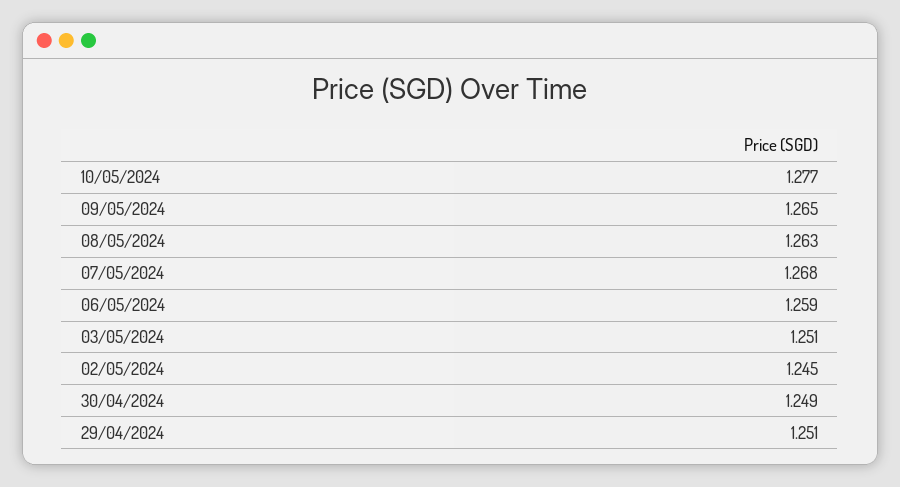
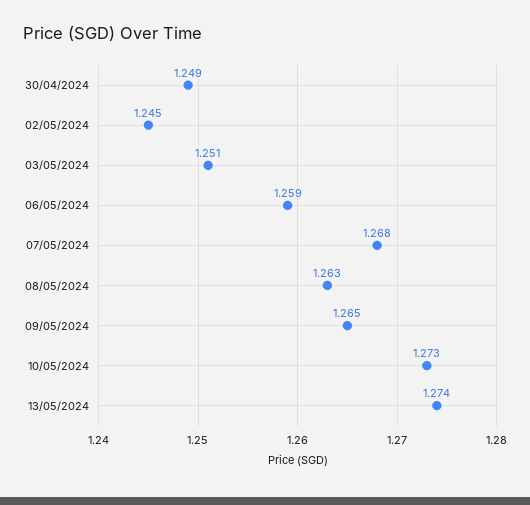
10/05/2024: 1.277 -> 1.273
29/04/2024: 1.251 -> none
13/05/2024: none -> 1.274

